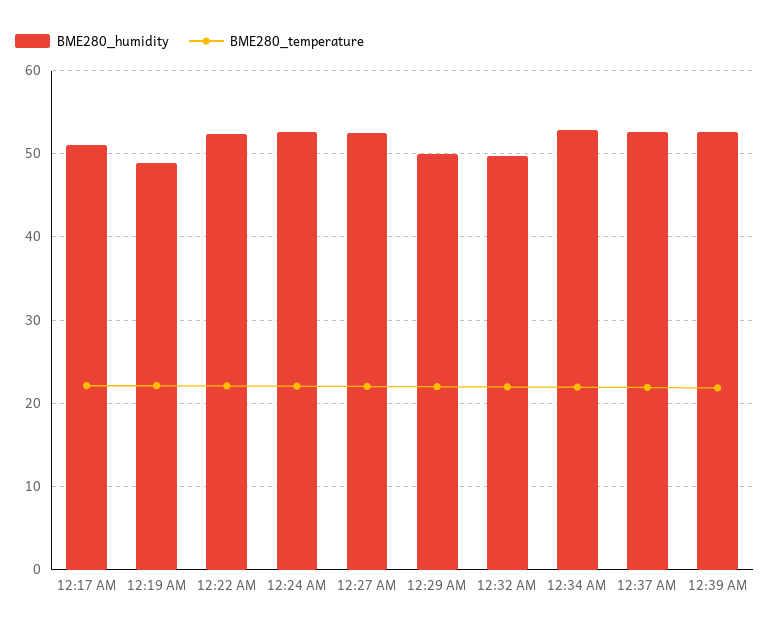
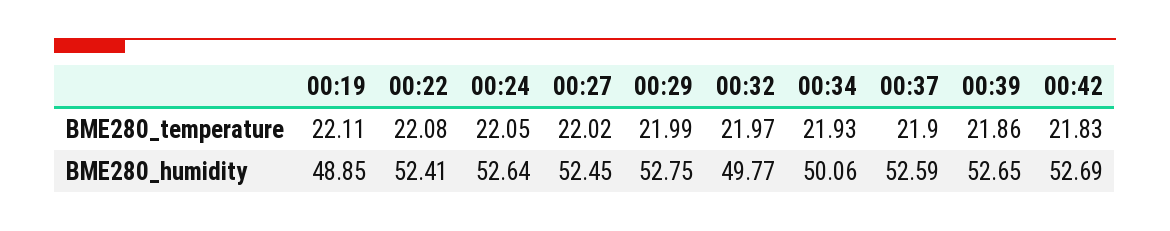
BME280_humidity, 12:17 AM: 51 -> none
BME280_temperature, 12:17 AM: 22 -> none
BME280_humidity, 12:29 AM: 50 -> 52.75
BME280_humidity, 12:34 AM: 53 -> 50.06
BME280_temperature, 00:42: none -> 21.83
BME280_humidity, 00:42: none -> 52.69

